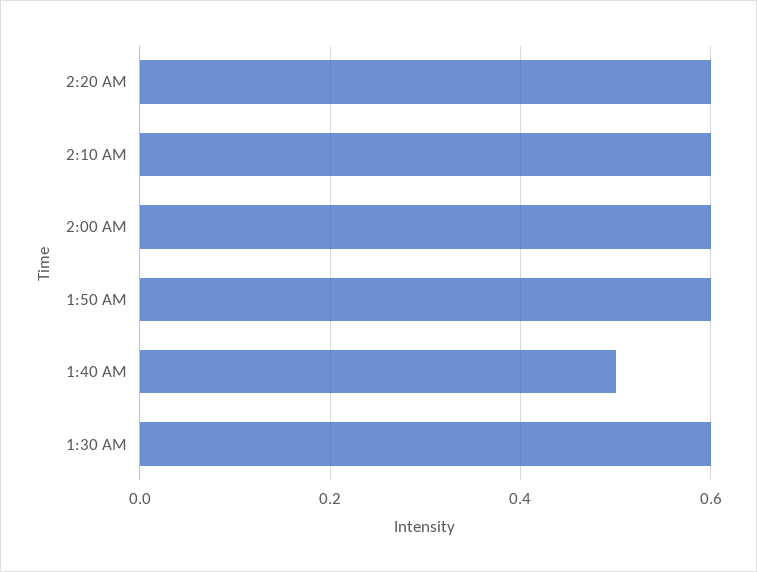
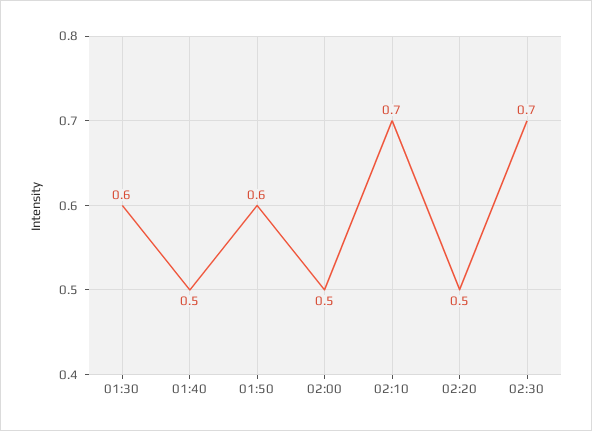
2:20 AM: 0.6 -> 0.5
2:10 AM: 0.6 -> 0.7
2:00 AM: 0.6 -> 0.5
02:30: none -> 0.7

